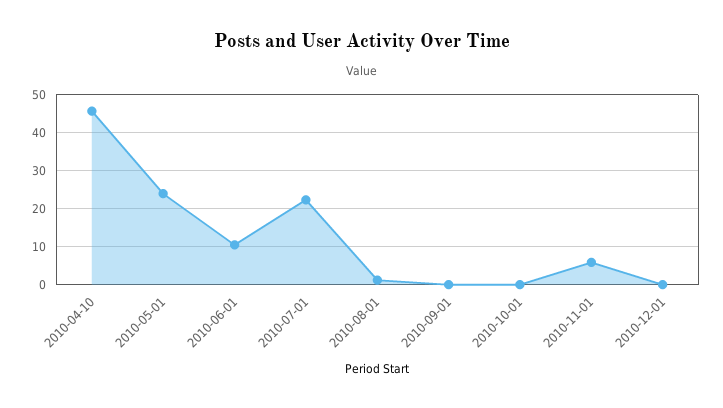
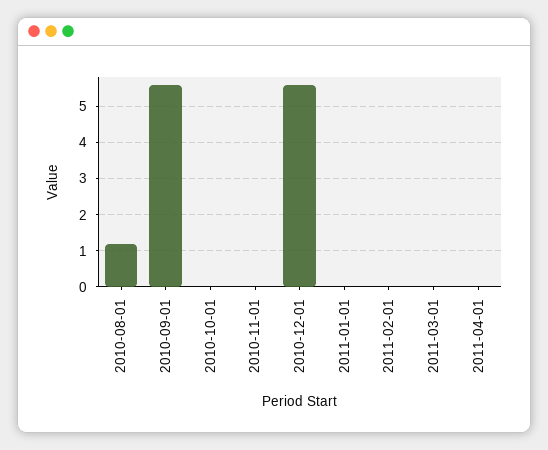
2010-04-10: 46 -> none
2010-05-01: 24 -> none
2010-06-01: 10 -> none
2010-07-01: 22 -> none
2010-09-01: 0 -> 5.6
2010-11-01: 6 -> 0
2010-12-01: 0 -> 5.6
2011-01-01: none -> 0
2011-02-01: none -> 0
2011-03-01: none -> 0
2011-04-01: none -> 0

